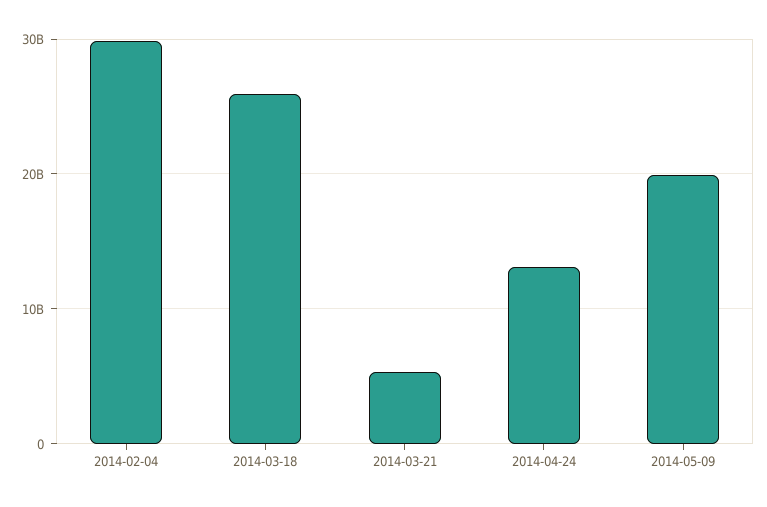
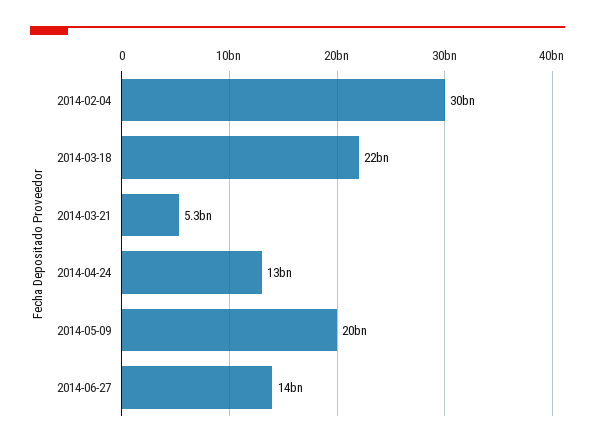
2014-03-18: 26000000000 -> 22000000000
2014-06-27: none -> 14000000000

